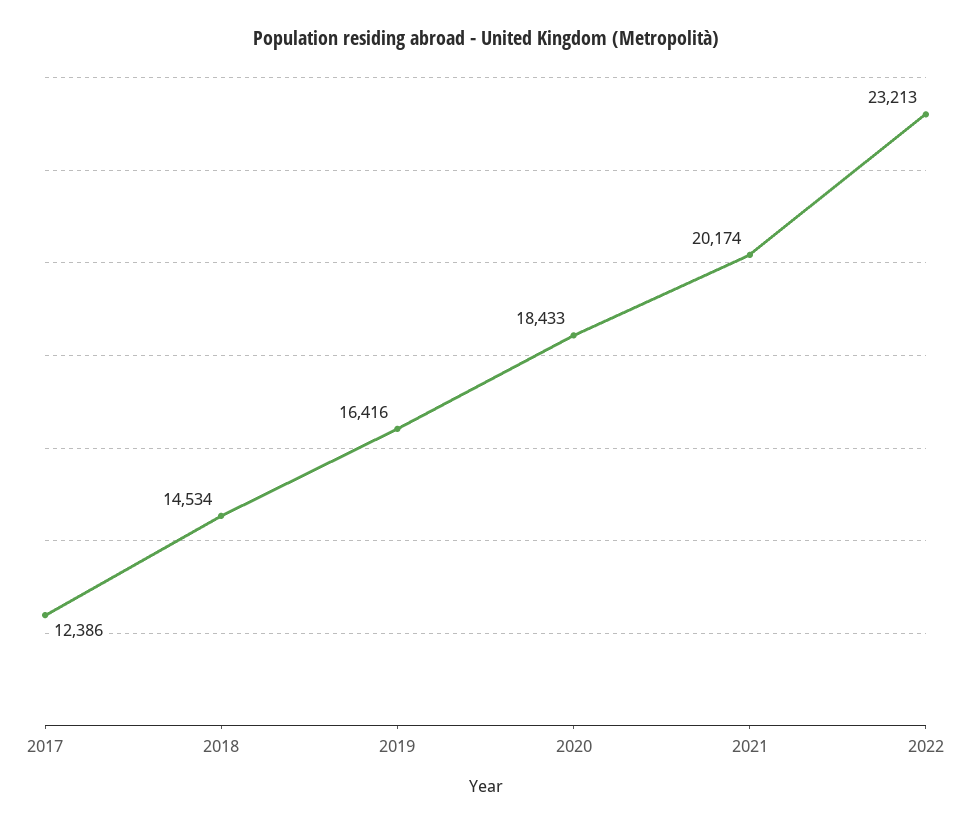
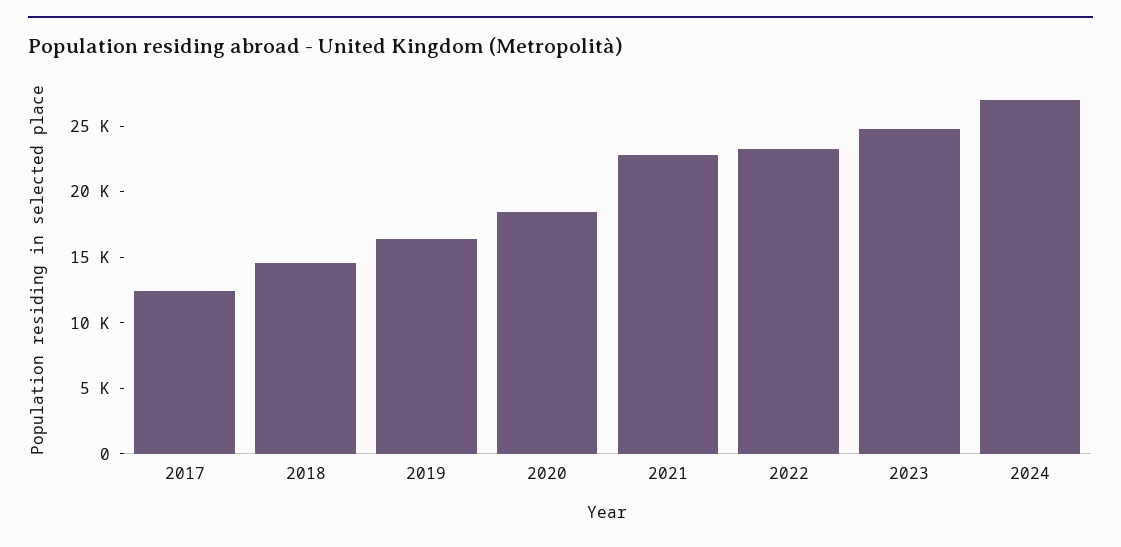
2021: 20174 -> 23000
2023: none -> 25000
2024: none -> 27000

